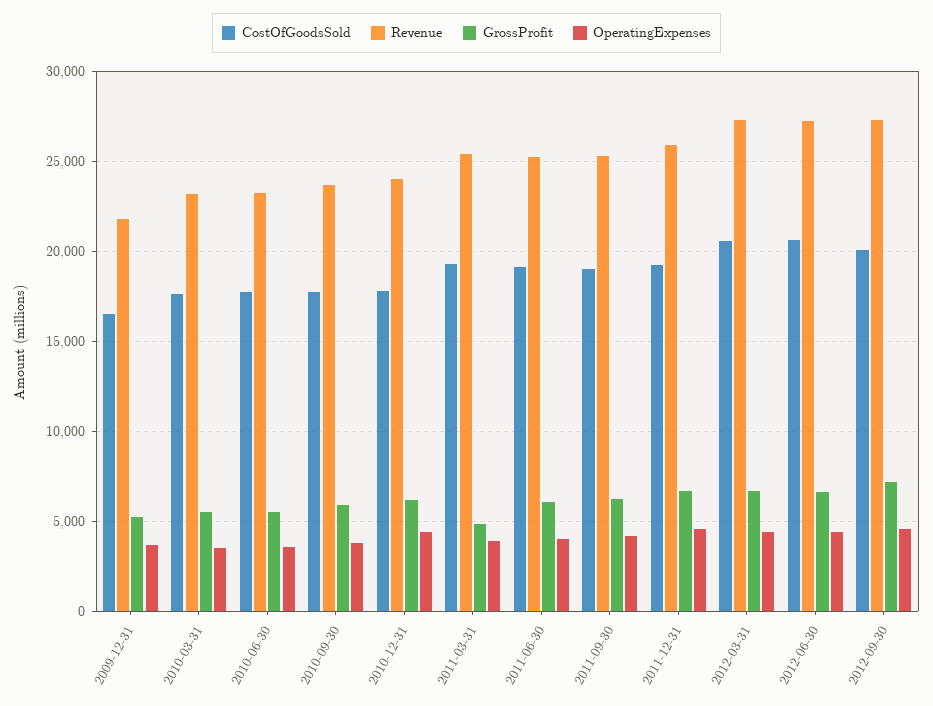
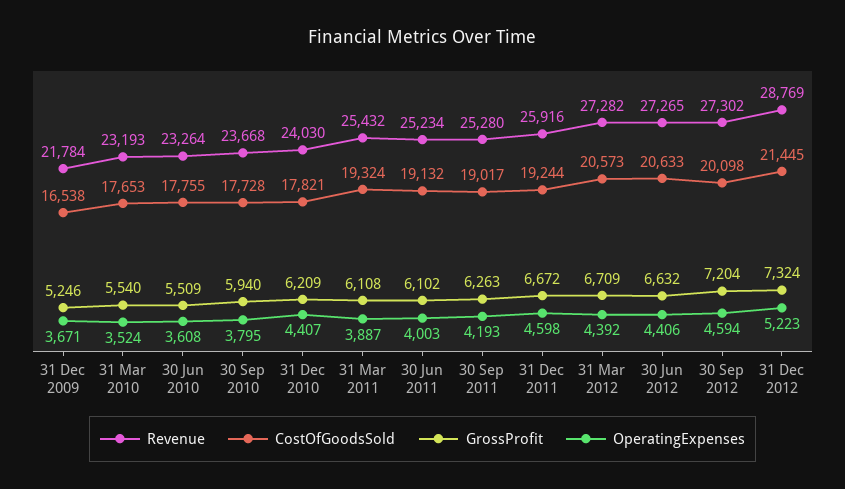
GrossProfit, 2011-03-31: 5000 -> 6108
Revenue, 31 Dec 2012: none -> 28769
CostOfGoodsSold, 31 Dec 2012: none -> 21445
GrossProfit, 31 Dec 2012: none -> 7324
OperatingExpenses, 31 Dec 2012: none -> 5223

